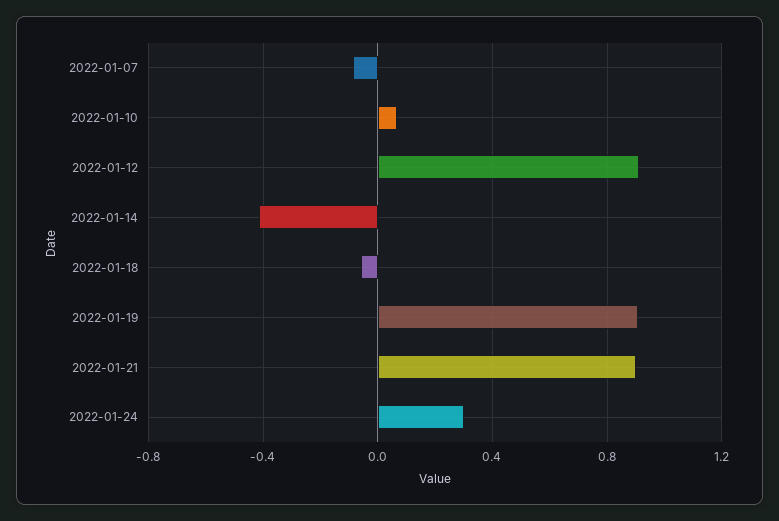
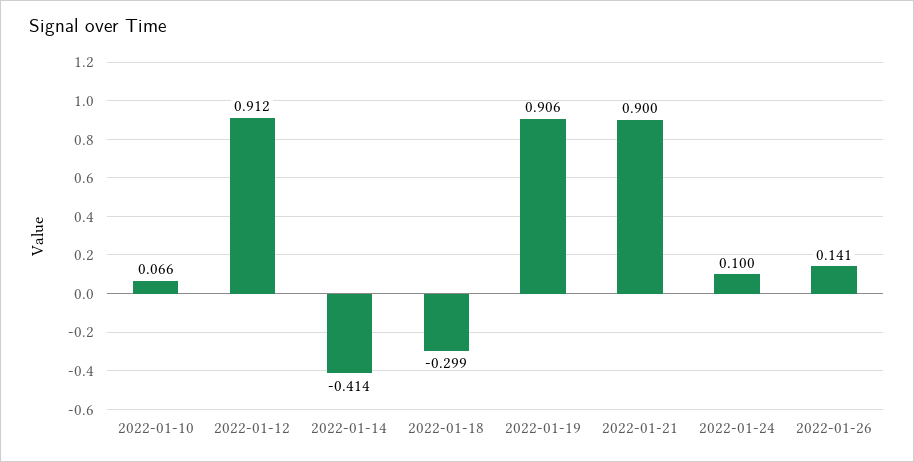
2022-01-07: -0.1 -> none
2022-01-18: -0.05 -> -0.299
2022-01-24: 0.3 -> 0.1
2022-01-26: none -> 0.141

